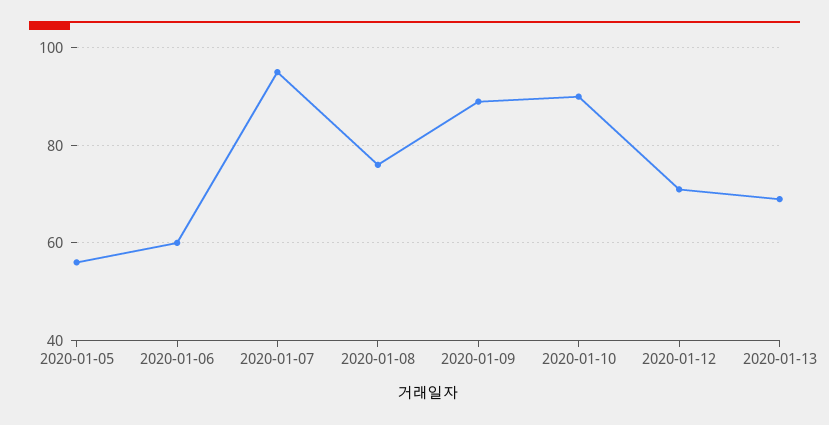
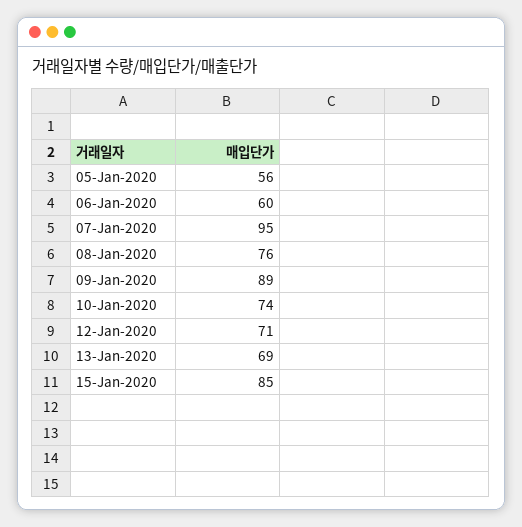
2020-01-10: 90 -> 74
15-Jan-2020: none -> 85

